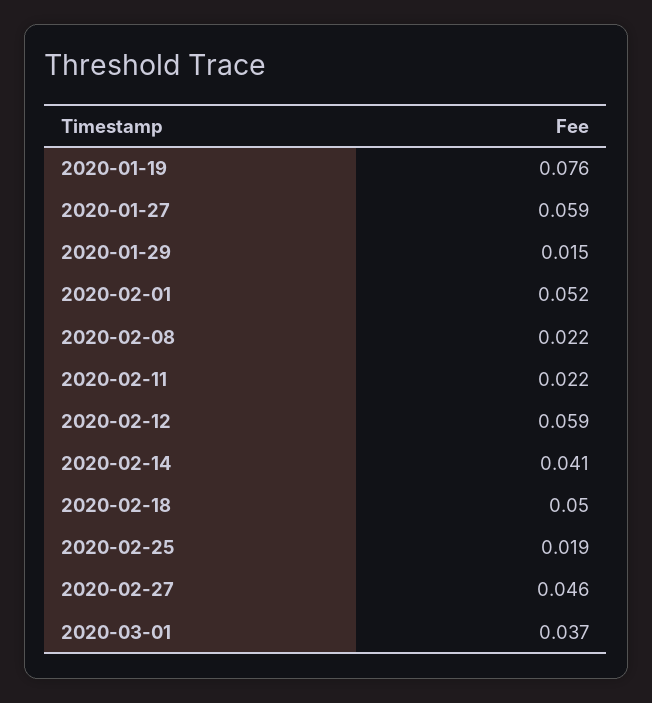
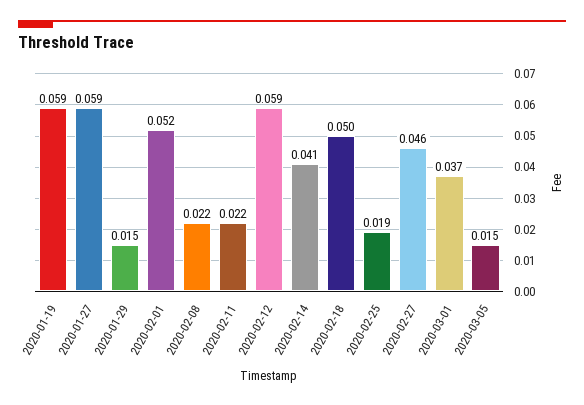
2020-01-19: 0.076 -> 0.059
2020-03-05: none -> 0.015

